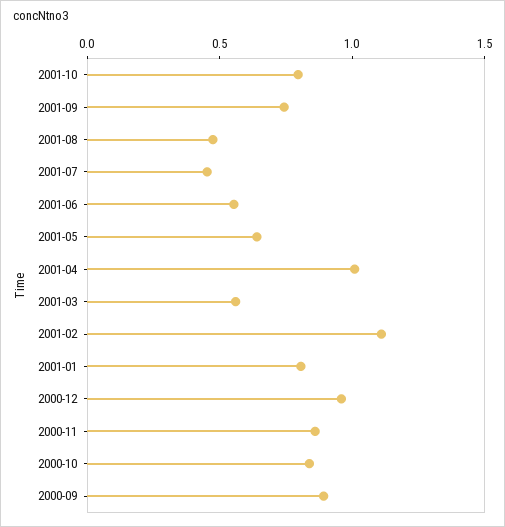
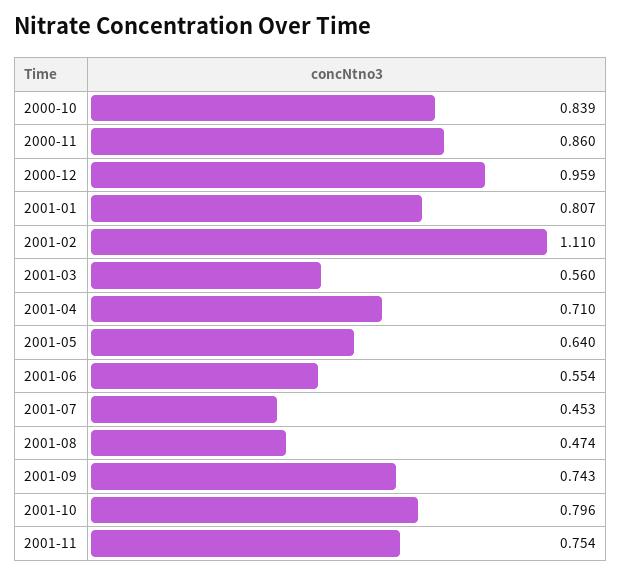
2001-04: 1 -> 0.71
2000-09: 0.9 -> none
2001-11: none -> 0.754

